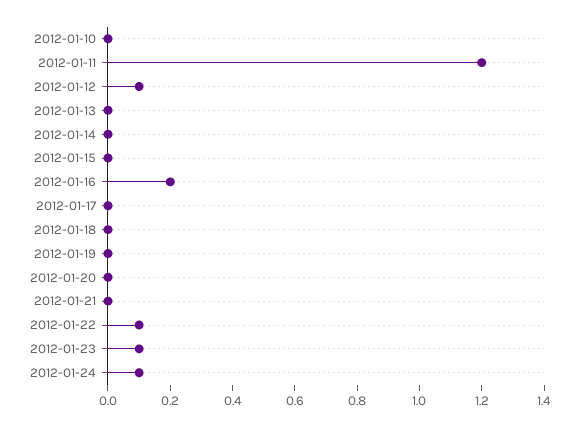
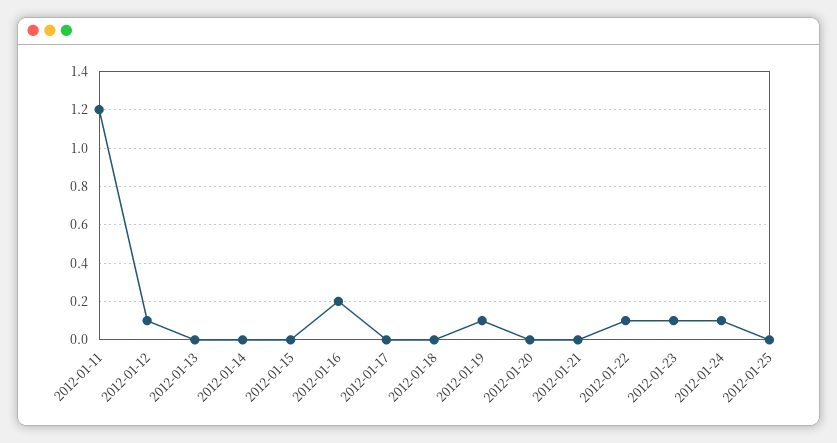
2012-01-10: 0 -> none
2012-01-19: 0 -> 0.1
2012-01-25: none -> 0

